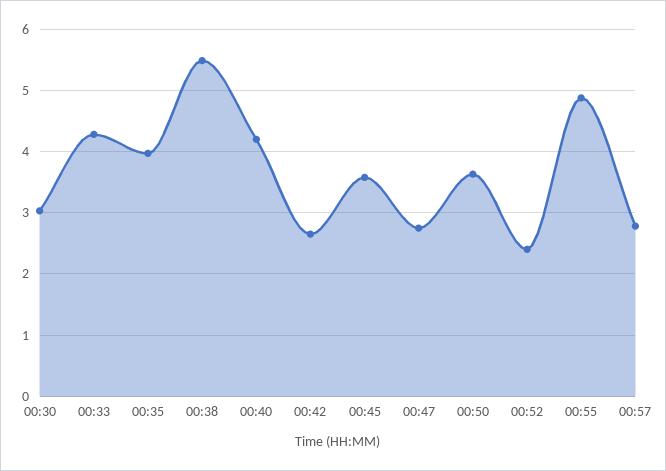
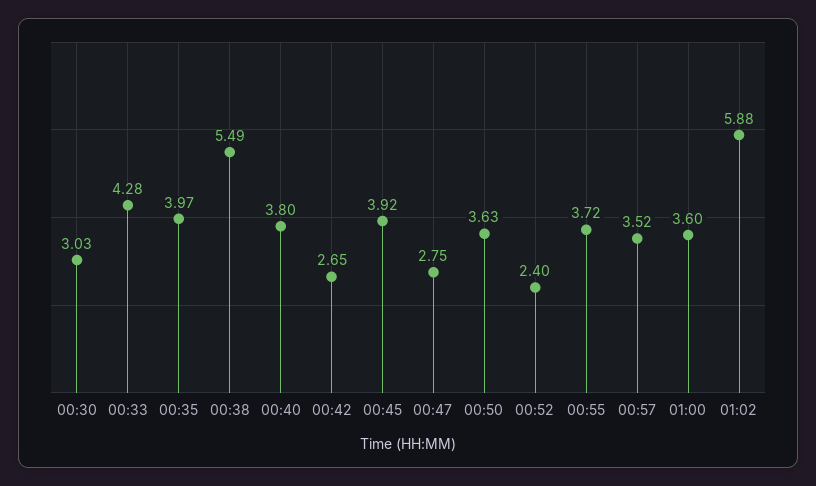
00:40: 4.2 -> 3.8
00:45: 3.6 -> 3.92
00:55: 4.9 -> 3.72
00:57: 2.8 -> 3.52
01:00: none -> 3.6
01:02: none -> 5.88

